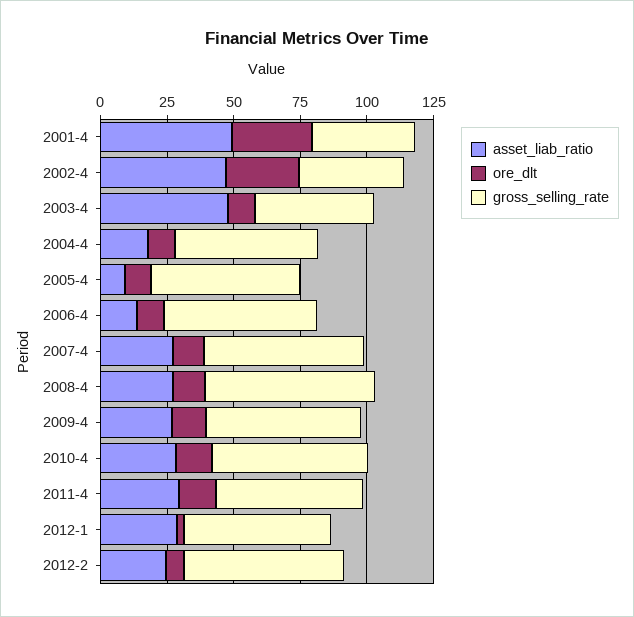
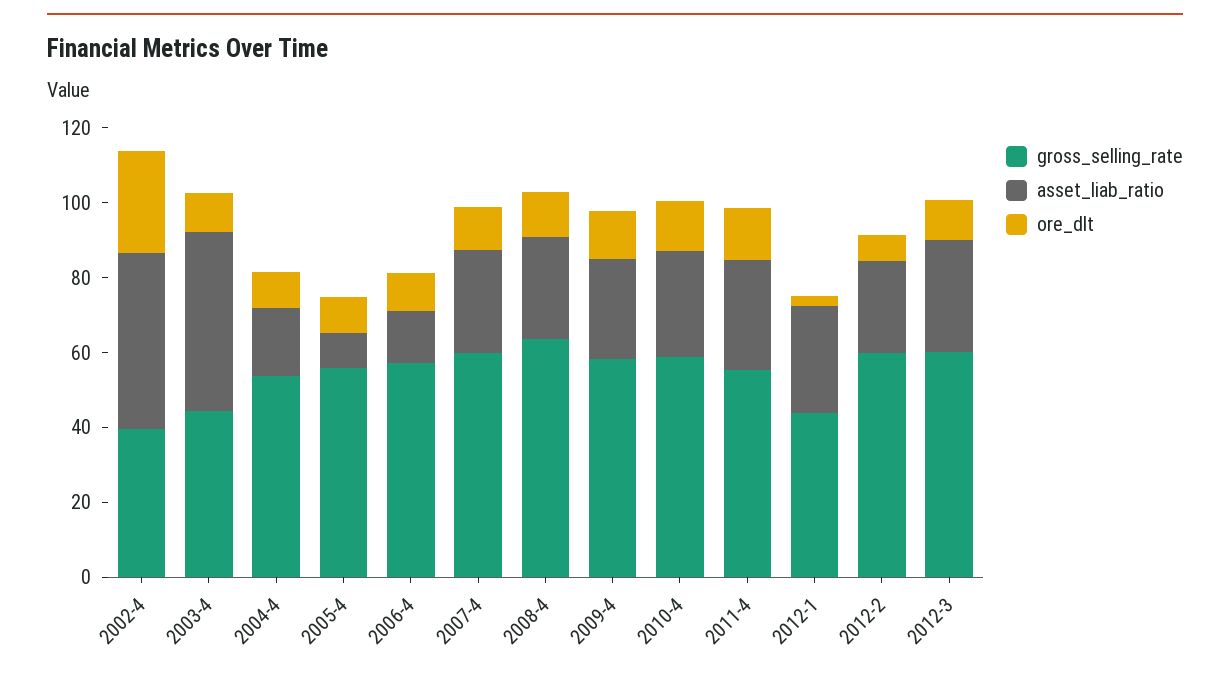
asset_liab_ratio, 2001-4: 50 -> none
ore_dlt, 2001-4: 30 -> none
gross_selling_rate, 2001-4: 40 -> none
gross_selling_rate, 2012-1: 55 -> 45
gross_selling_rate, 2012-3: none -> 60
asset_liab_ratio, 2012-3: none -> 30
ore_dlt, 2012-3: none -> 10

